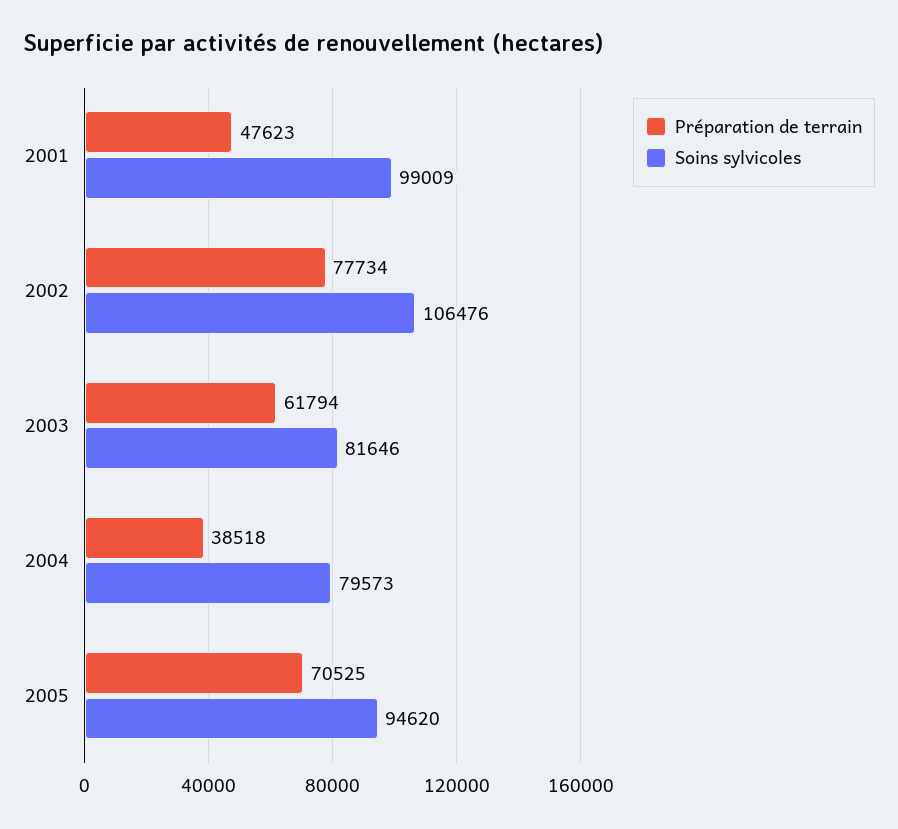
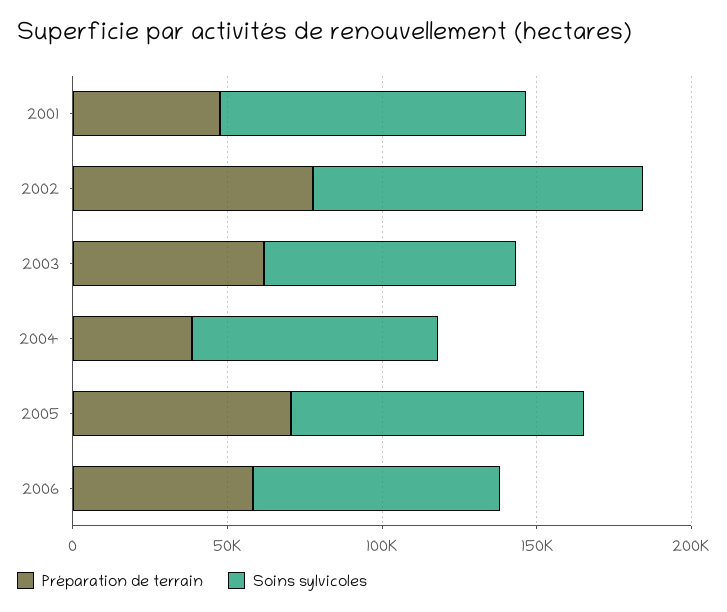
Préparation de terrain, 2006: none -> 60000
Soins sylvicoles, 2006: none -> 80000

